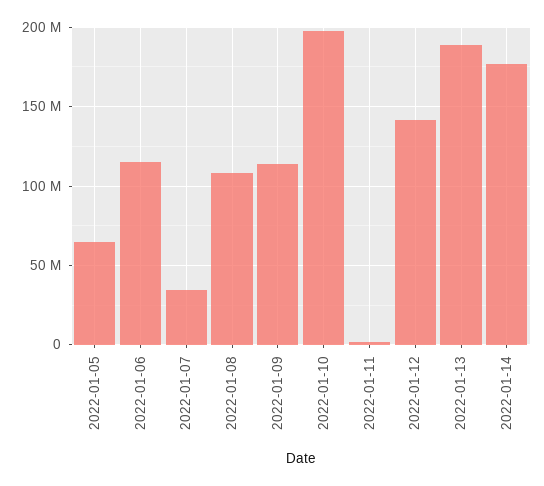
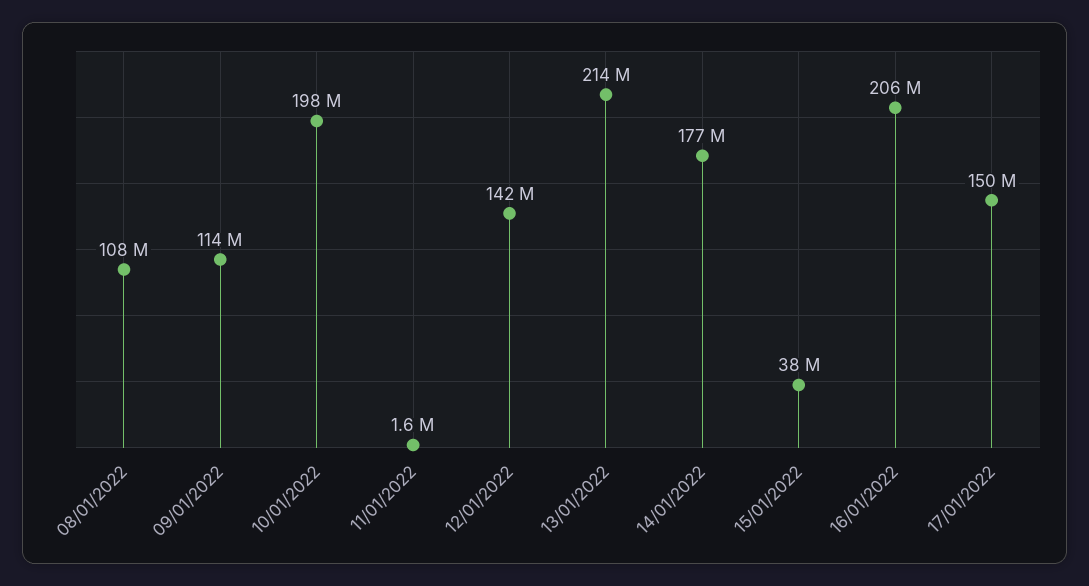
2022-01-05: 65000000 -> none
2022-01-06: 115000000 -> none
2022-01-07: 35000000 -> none
2022-01-13: 190000000 -> 214000000
15/01/2022: none -> 38000000
16/01/2022: none -> 206000000
17/01/2022: none -> 150000000

